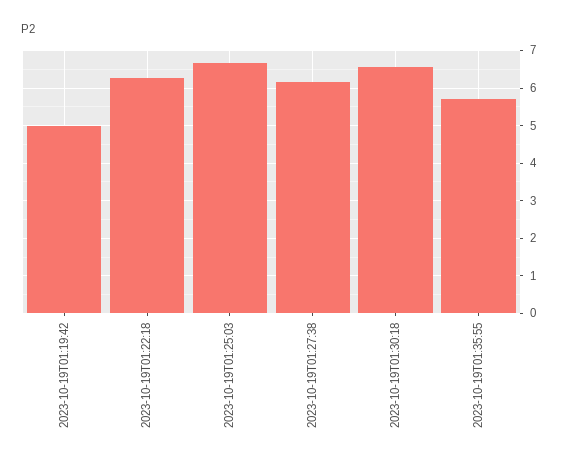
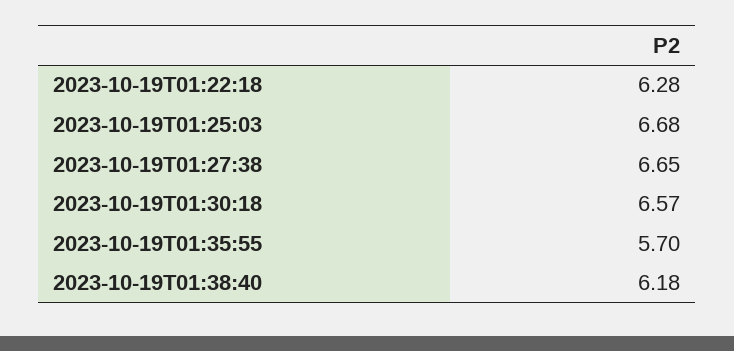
2023-10-19T01:19:42: 5 -> none
2023-10-19T01:27:38: 6.2 -> 6.65
2023-10-19T01:38:40: none -> 6.18

